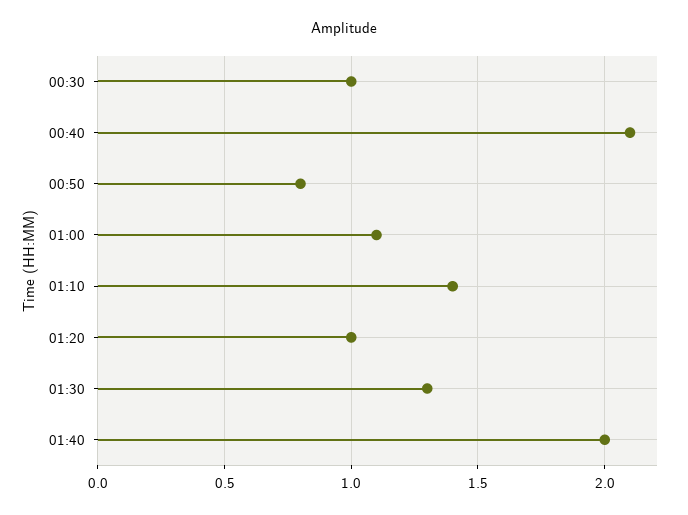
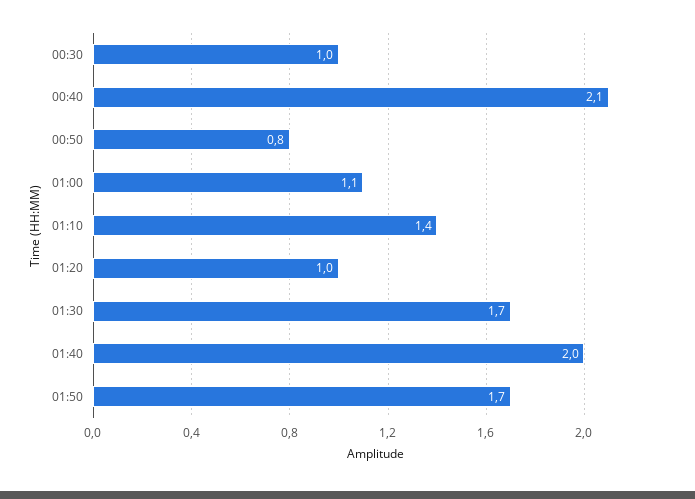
01:30: 1.3 -> 1.7
01:50: none -> 1.7

